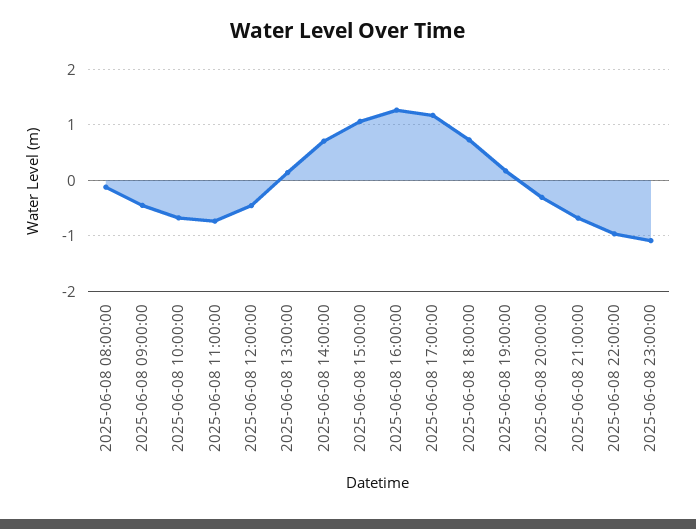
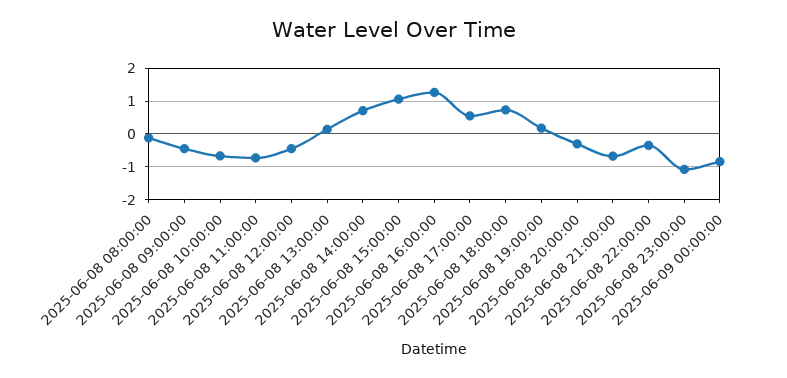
2025-06-08 17:00:00: 1.2 -> 0.6
2025-06-08 22:00:00: -1 -> -0.4
2025-06-09 00:00:00: none -> -0.8

